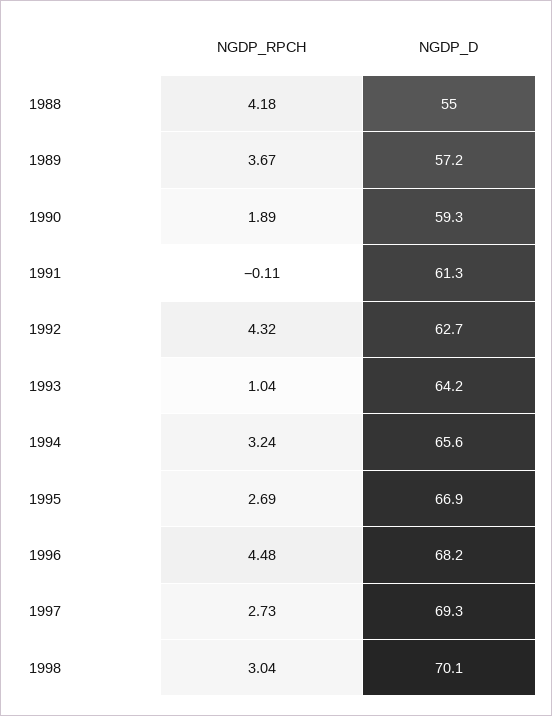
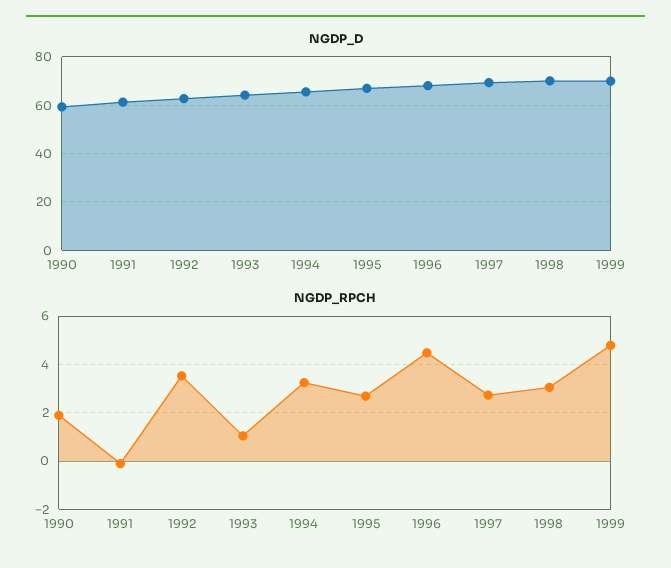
NGDP_RPCH, 1988: 4.18 -> none
NGDP_D, 1988: 55 -> none
NGDP_RPCH, 1989: 3.67 -> none
NGDP_D, 1989: 57.2 -> none
NGDP_RPCH, 1992: 4.32 -> 3.5
NGDP_D, 1999: none -> 70
NGDP_RPCH, 1999: none -> 4.75

